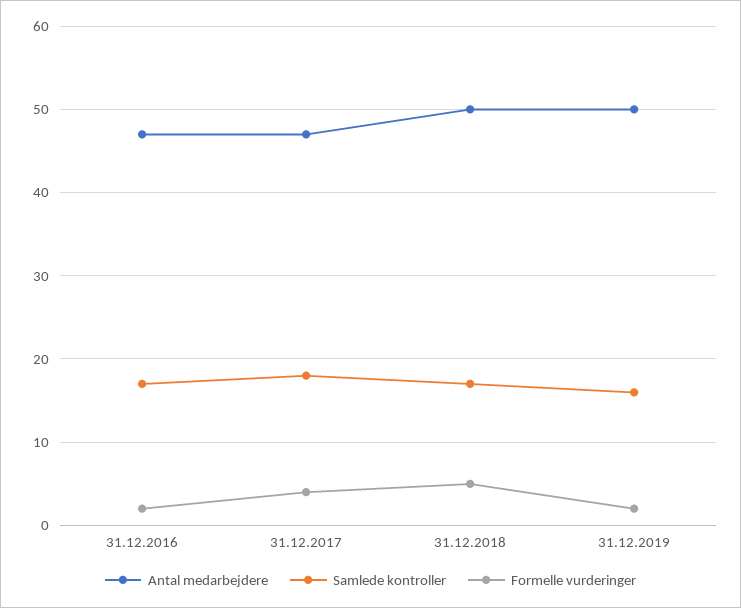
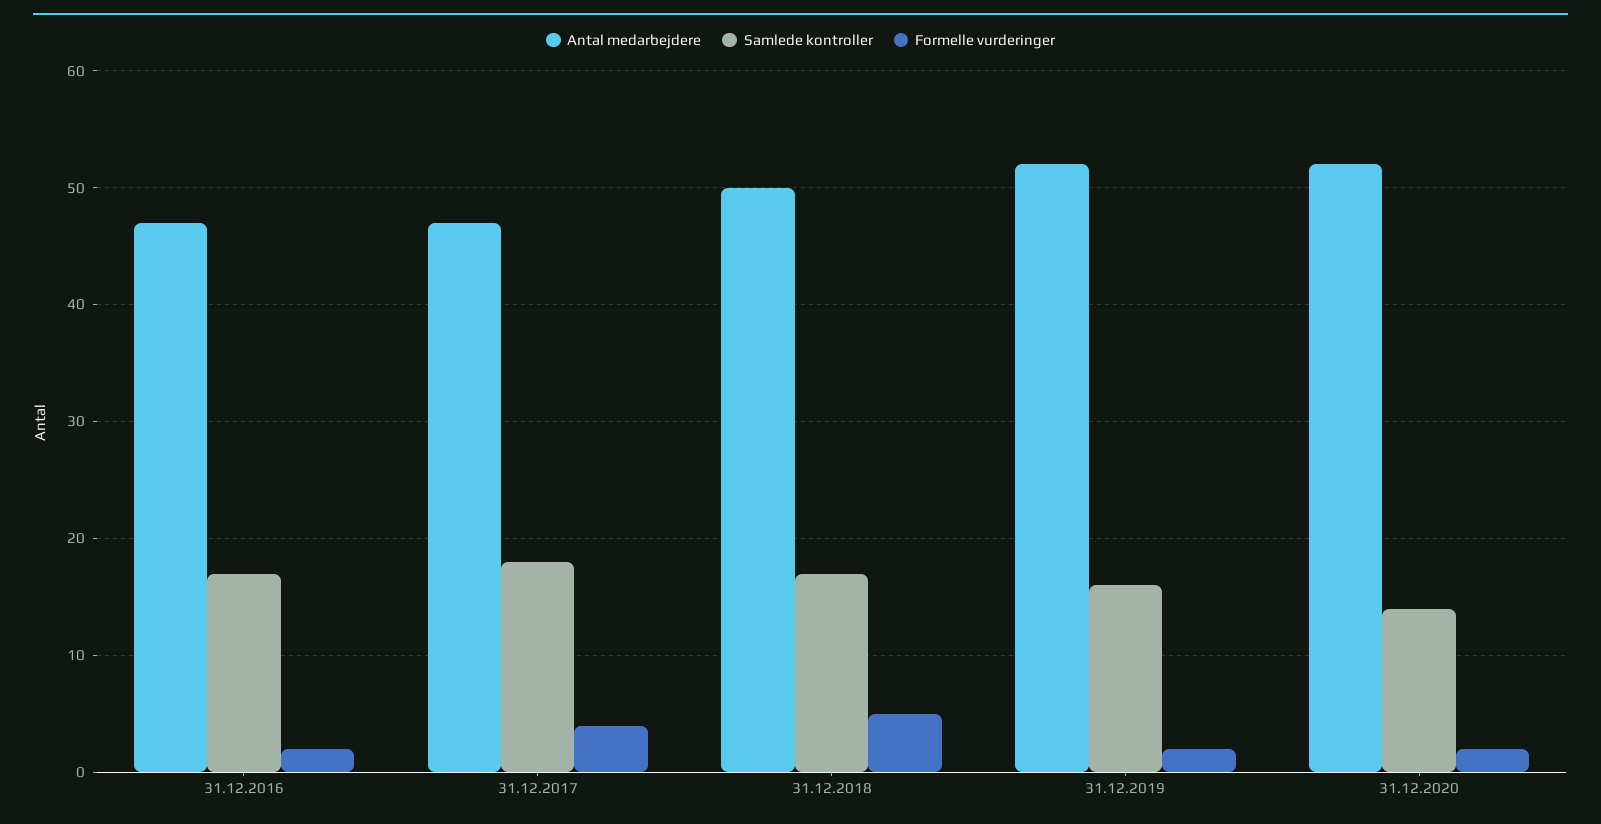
Antal medarbejdere, 31.12.2019: 50 -> 52
Antal medarbejdere, 31.12.2020: none -> 52
Samlede kontroller, 31.12.2020: none -> 14
Formelle vurderinger, 31.12.2020: none -> 2

